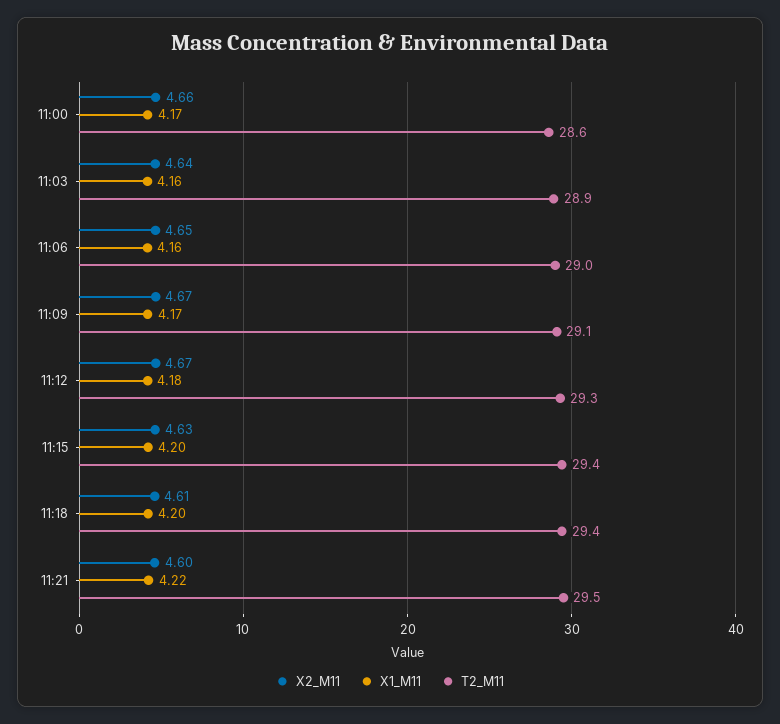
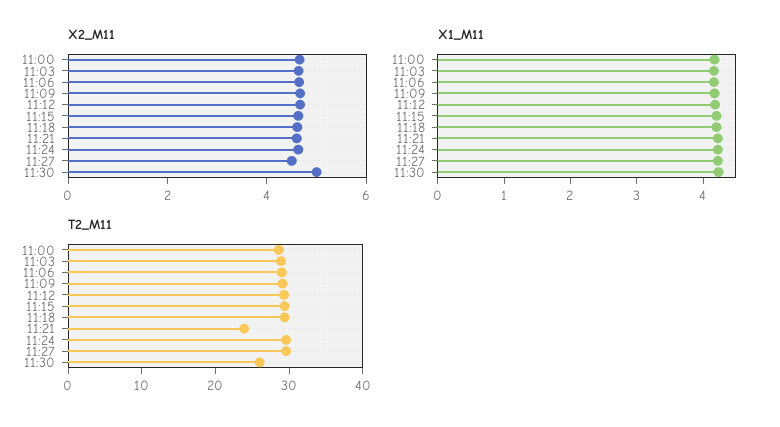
T2_M11, 11:21: 29.5 -> 24
X2_M11, 11:24: none -> 4.5
X2_M11, 11:27: none -> 4.5
X2_M11, 11:30: none -> 5
X1_M11, 11:24: none -> 4.2
X1_M11, 11:27: none -> 4.2
X1_M11, 11:30: none -> 4.2
T2_M11, 11:24: none -> 30
T2_M11, 11:27: none -> 30
T2_M11, 11:30: none -> 26

